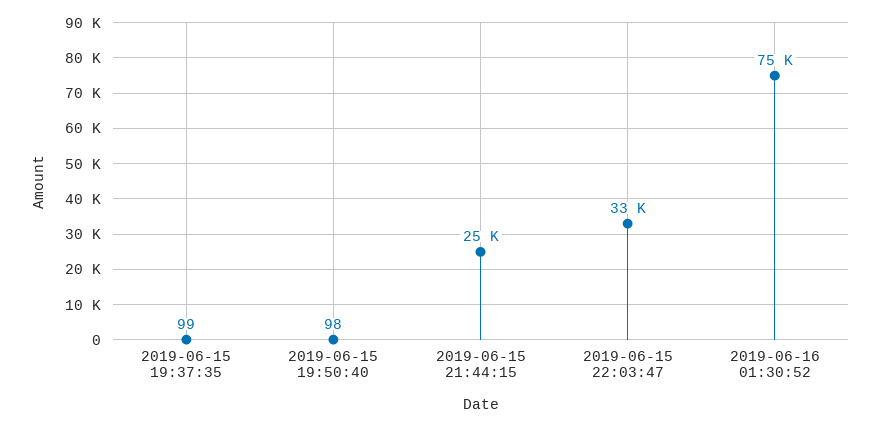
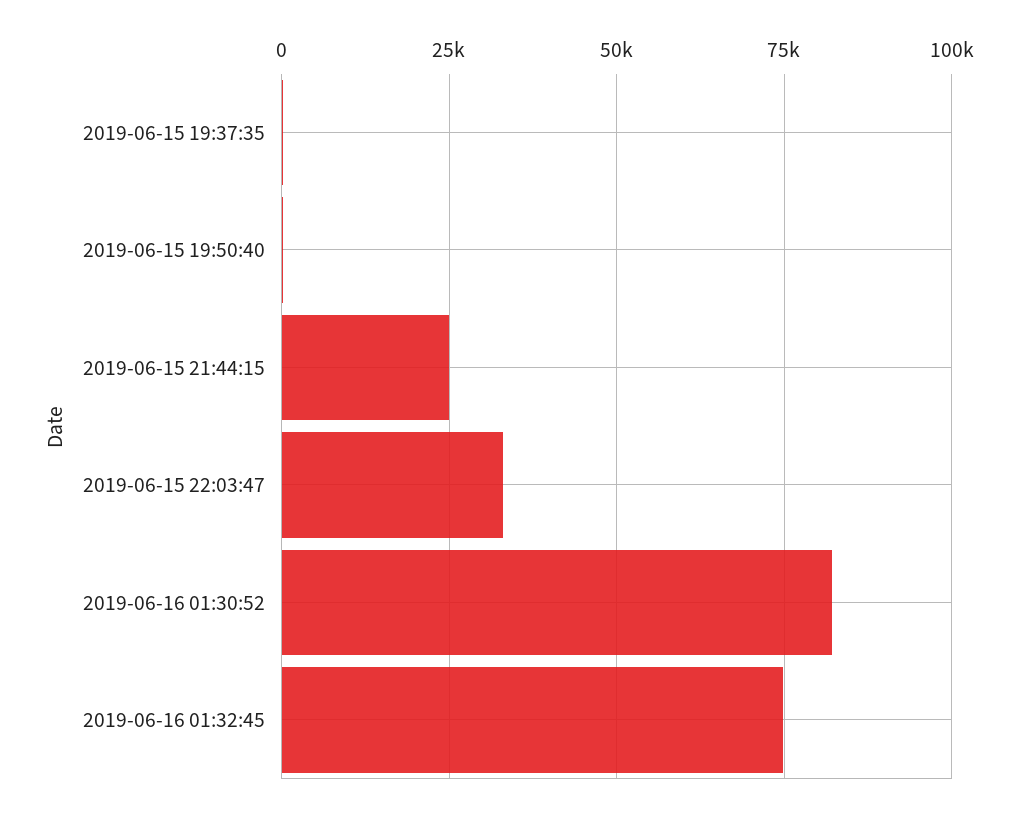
2019-06-16 01:30:52: 75000 -> 82500
2019-06-16 01:32:45: none -> 75000

